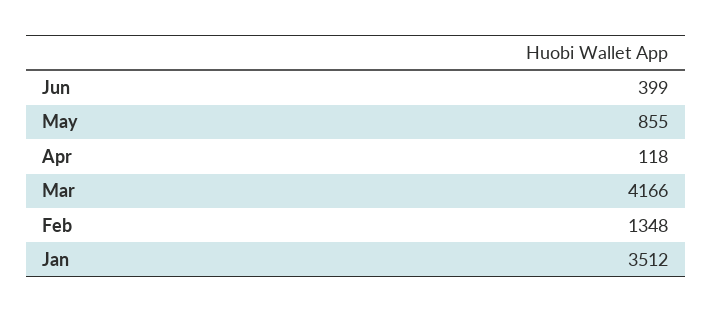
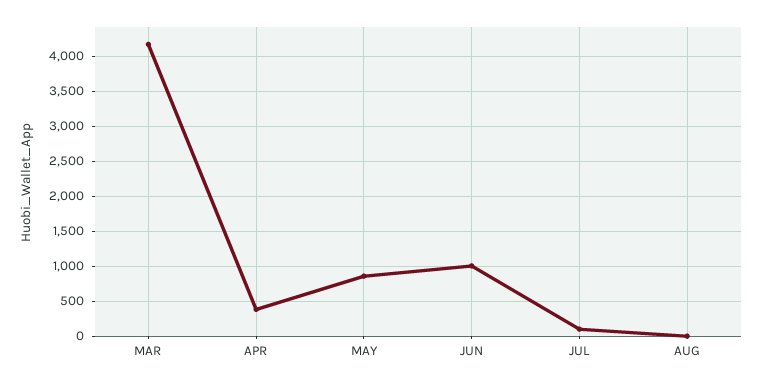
Jun: 399 -> 1000
Apr: 118 -> 400
Feb: 1348 -> none
Jan: 3512 -> none
JUL: none -> 100
AUG: none -> 0

